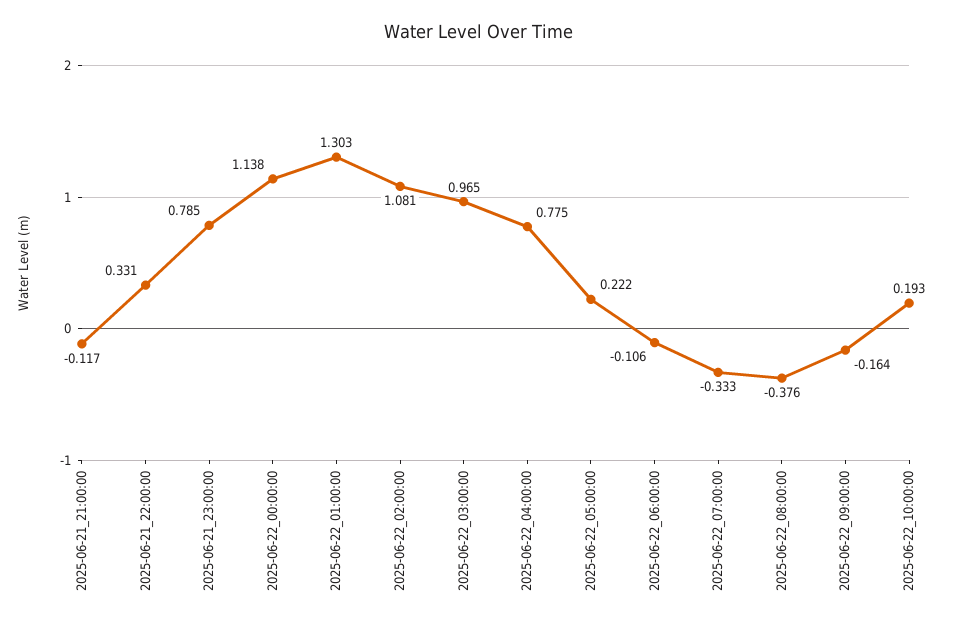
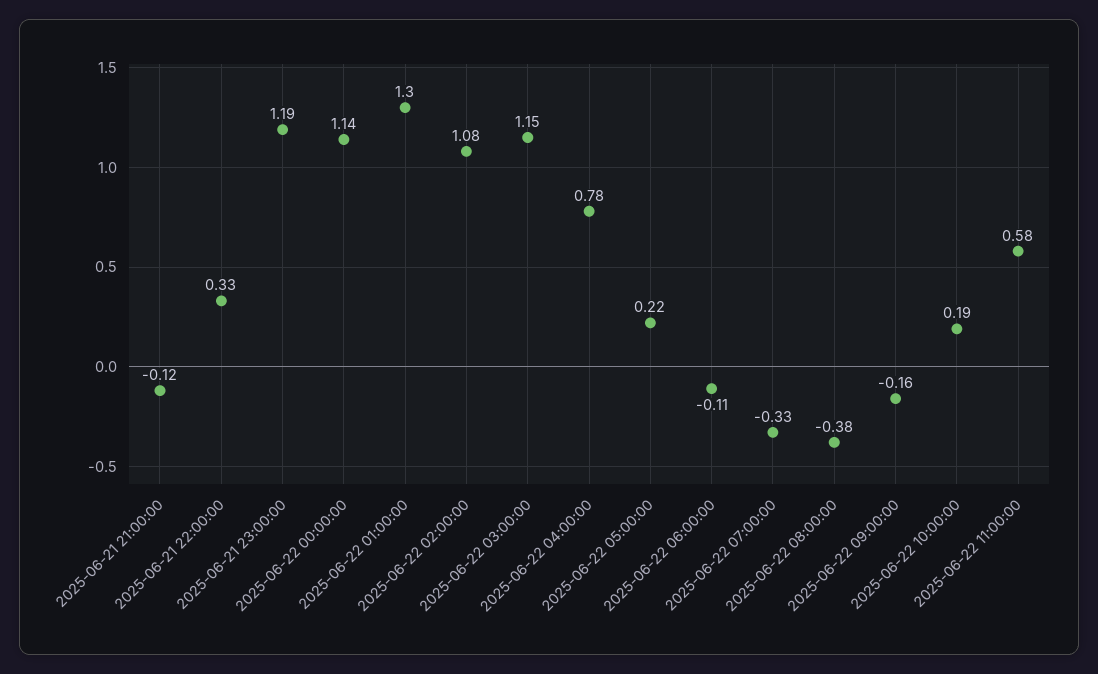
2025-06-21_23:00:00: 0.785 -> 1.19
2025-06-22_03:00:00: 0.965 -> 1.15
2025-06-22 11:00:00: none -> 0.58

